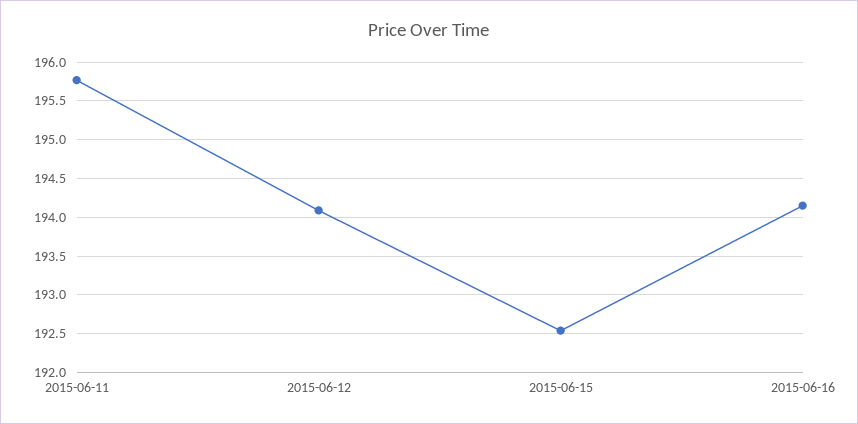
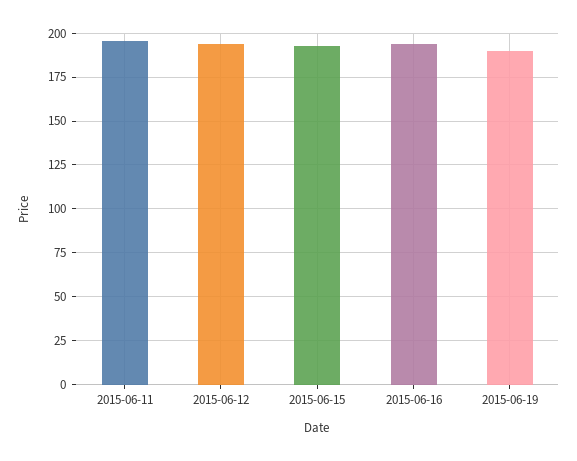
2015-06-19: none -> 190

